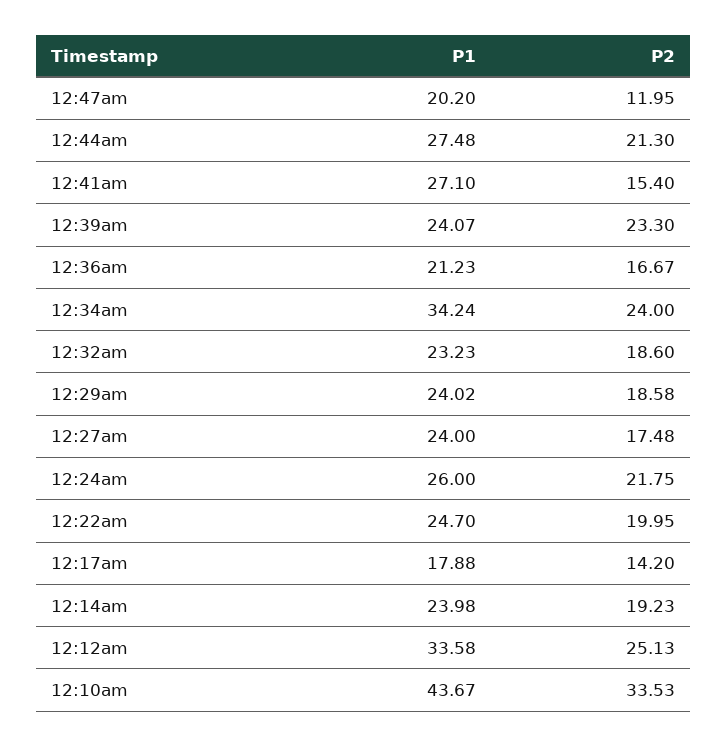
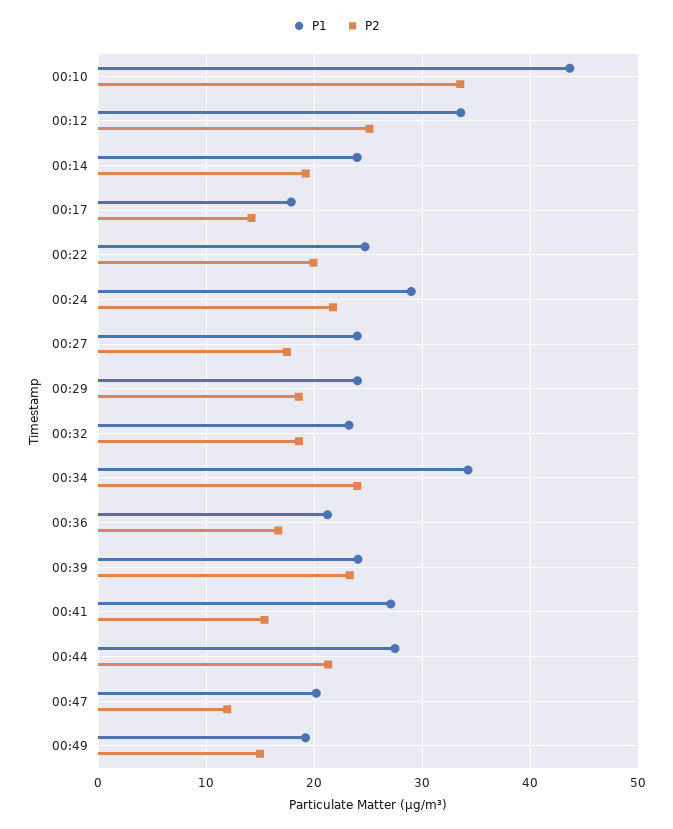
P1, 12:24am: 26 -> 29
P1, 00:49: none -> 19
P2, 00:49: none -> 15

